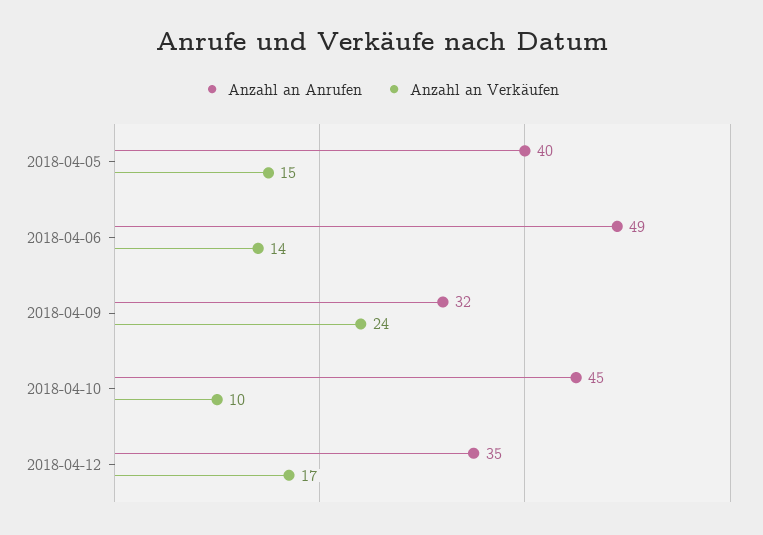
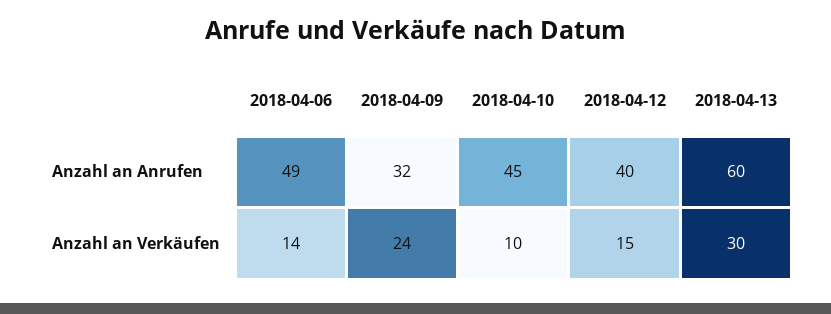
Anzahl an Anrufen, 2018-04-05: 40 -> none
Anzahl an Verkäufen, 2018-04-05: 15 -> none
Anzahl an Anrufen, 2018-04-12: 35 -> 40
Anzahl an Verkäufen, 2018-04-12: 17 -> 15
Anzahl an Anrufen, 2018-04-13: none -> 60
Anzahl an Verkäufen, 2018-04-13: none -> 30

